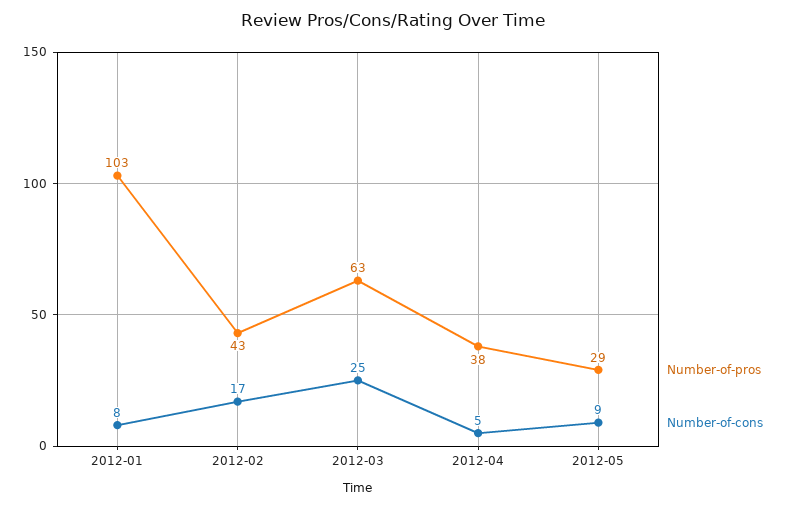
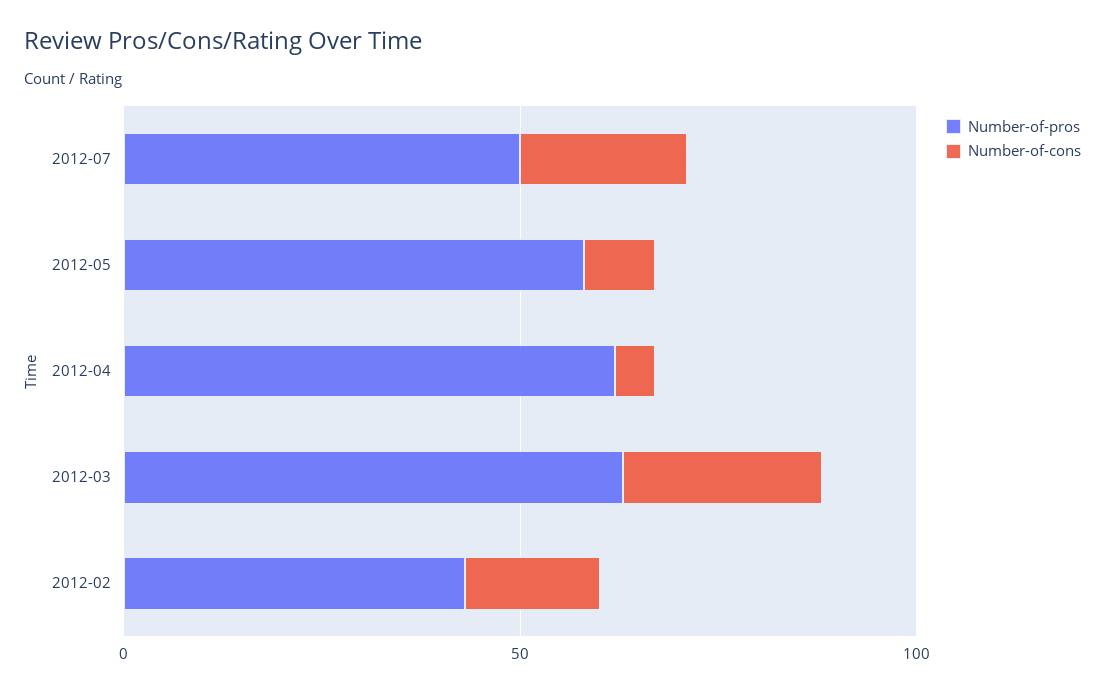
Number-of-pros, 2012-01: 103 -> none
Number-of-cons, 2012-01: 8 -> none
Number-of-pros, 2012-04: 38 -> 60
Number-of-pros, 2012-05: 29 -> 60
Number-of-pros, 2012-07: none -> 50
Number-of-cons, 2012-07: none -> 20

